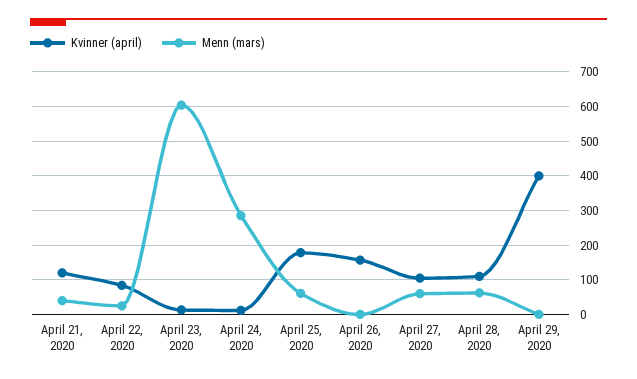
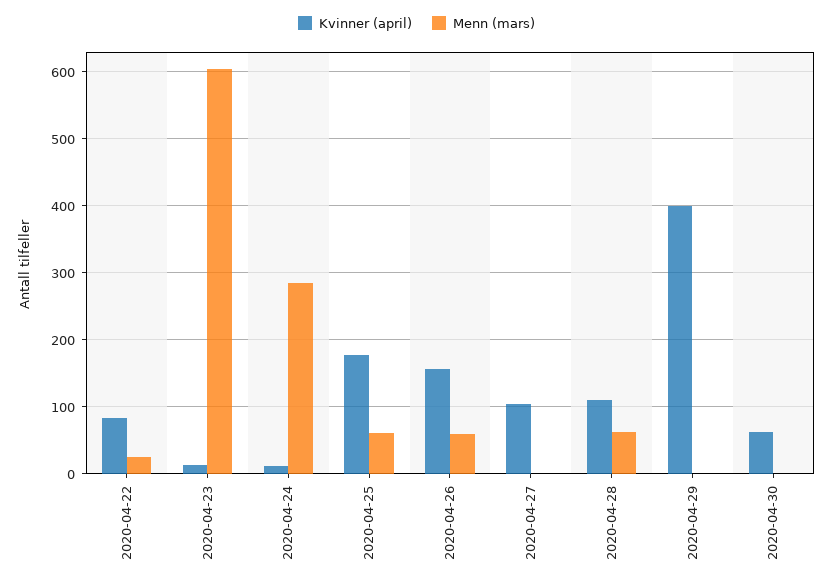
Kvinner (april), April 21, 2020: 120 -> none
Menn (mars), April 21, 2020: 40 -> none
Menn (mars), April 26, 2020: 0 -> 60
Menn (mars), April 27, 2020: 60 -> 0
Kvinner (april), 2020-04-30: none -> 60
Menn (mars), 2020-04-30: none -> 0

